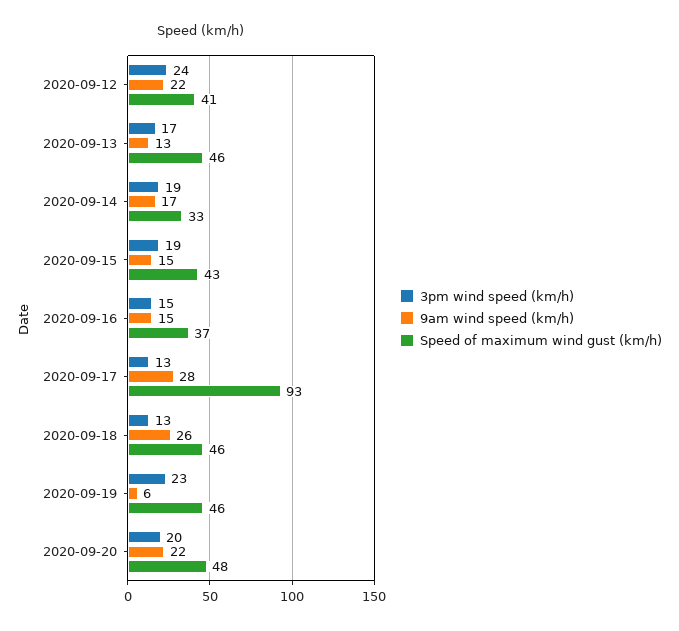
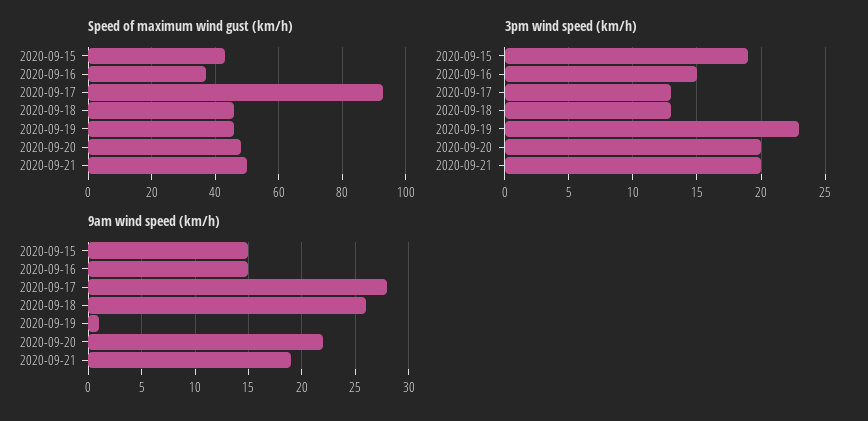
3pm wind speed (km/h), 2020-09-12: 24 -> none
9am wind speed (km/h), 2020-09-12: 22 -> none
Speed of maximum wind gust (km/h), 2020-09-12: 41 -> none
3pm wind speed (km/h), 2020-09-13: 17 -> none
9am wind speed (km/h), 2020-09-13: 13 -> none
Speed of maximum wind gust (km/h), 2020-09-13: 46 -> none
3pm wind speed (km/h), 2020-09-14: 19 -> none
9am wind speed (km/h), 2020-09-14: 17 -> none
Speed of maximum wind gust (km/h), 2020-09-14: 33 -> none
9am wind speed (km/h), 2020-09-19: 6 -> 1
Speed of maximum wind gust (km/h), 2020-09-21: none -> 50
3pm wind speed (km/h), 2020-09-21: none -> 20
9am wind speed (km/h), 2020-09-21: none -> 19

